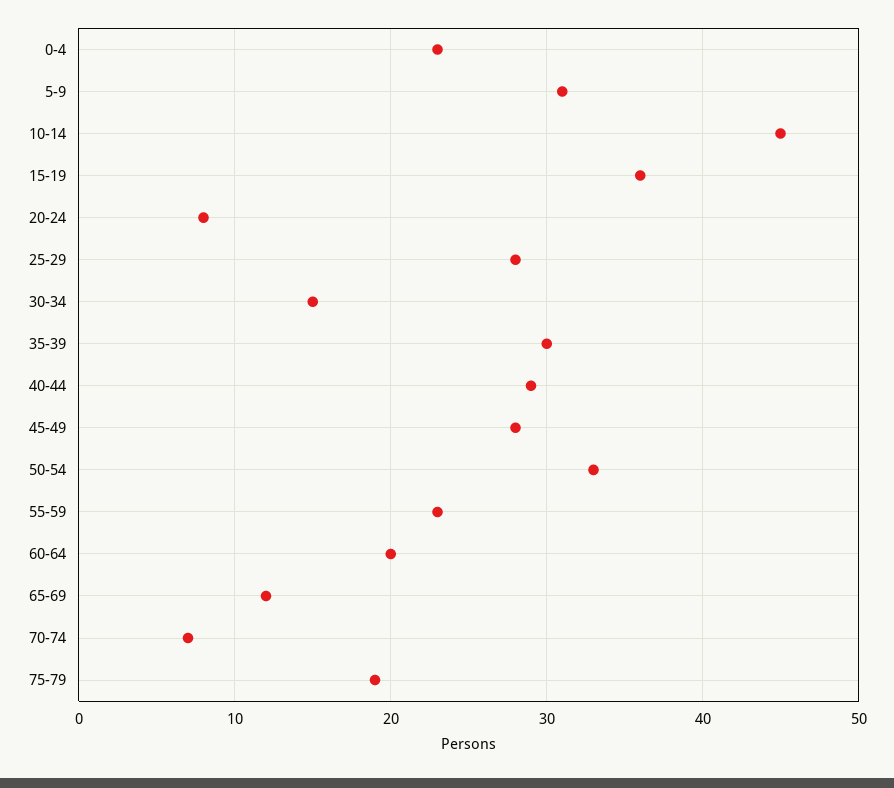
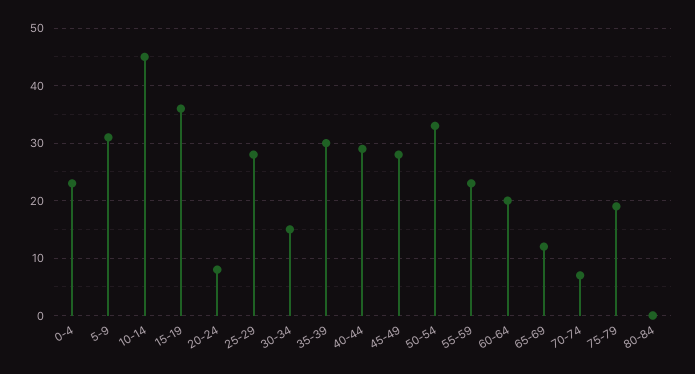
80-84: none -> 0

